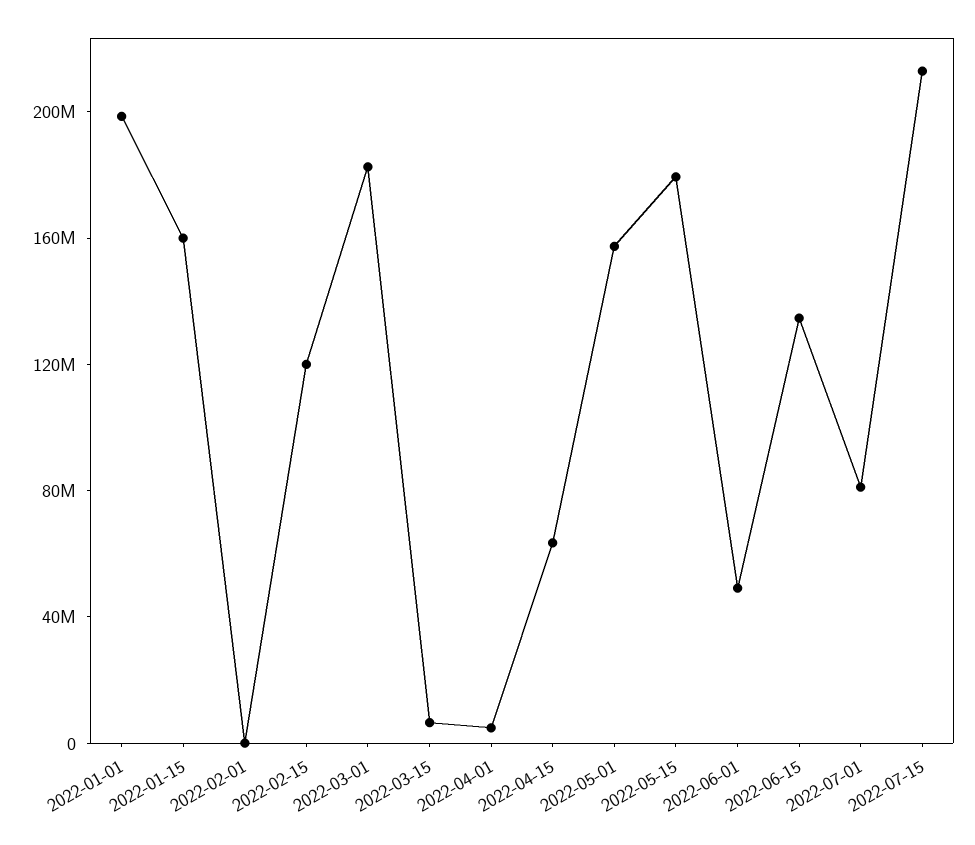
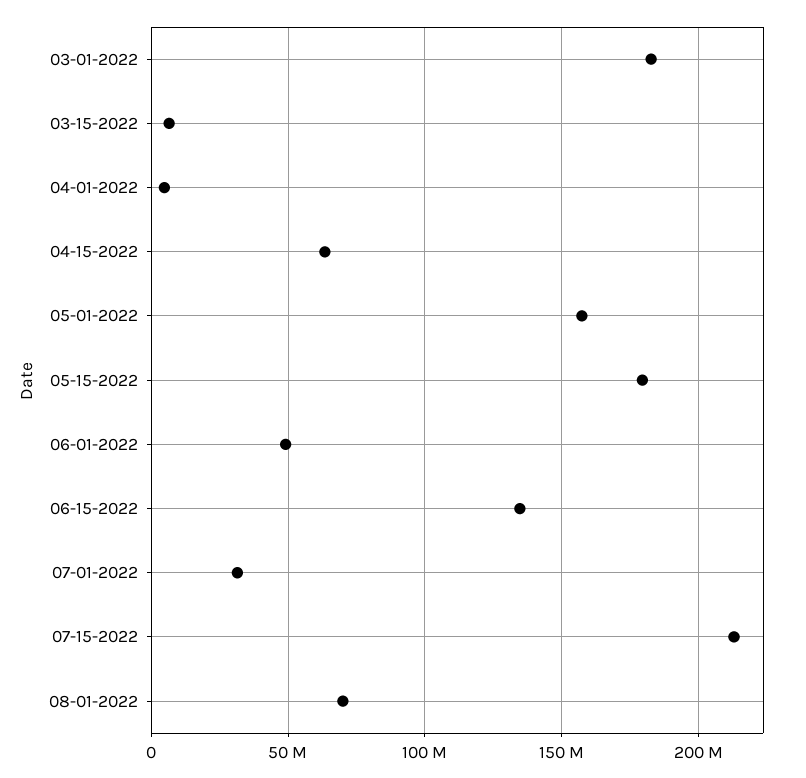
2022-01-01: 200000000 -> none
2022-01-15: 160000000 -> none
2022-02-01: 0 -> none
2022-02-15: 120000000 -> none
2022-07-01: 80000000 -> 30000000
08-01-2022: none -> 70000000

